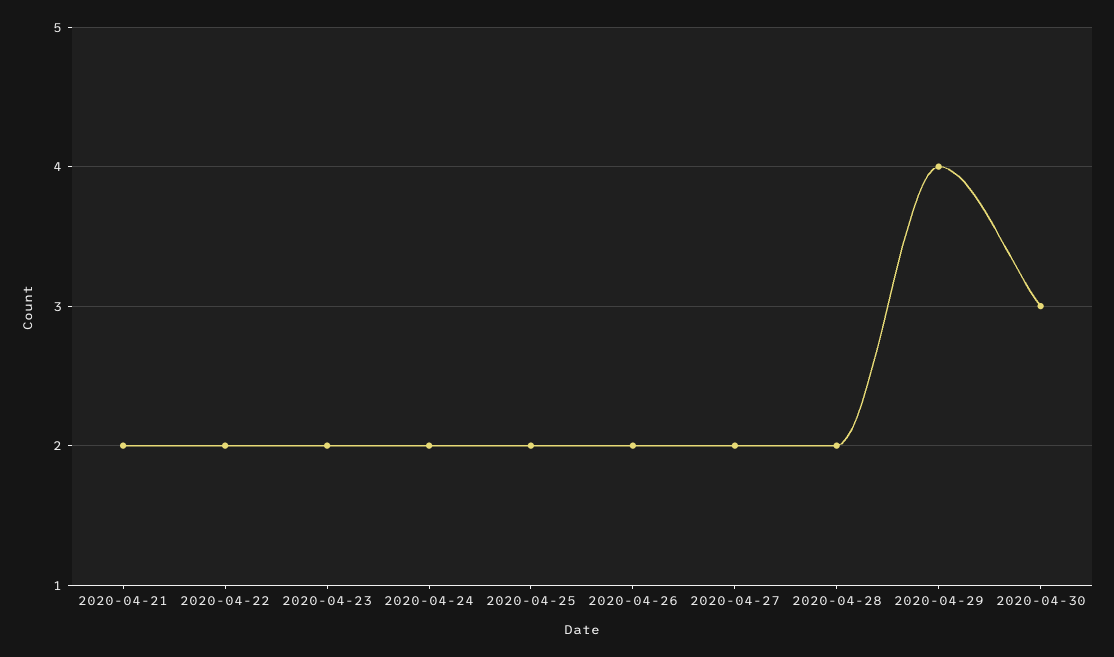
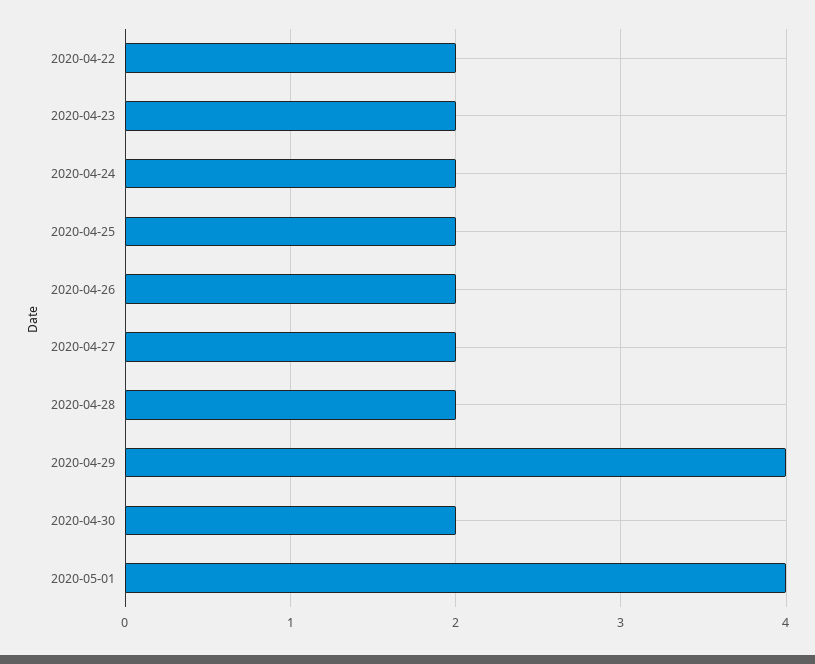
2020-04-21: 2 -> none
2020-04-30: 3 -> 2
2020-05-01: none -> 4

